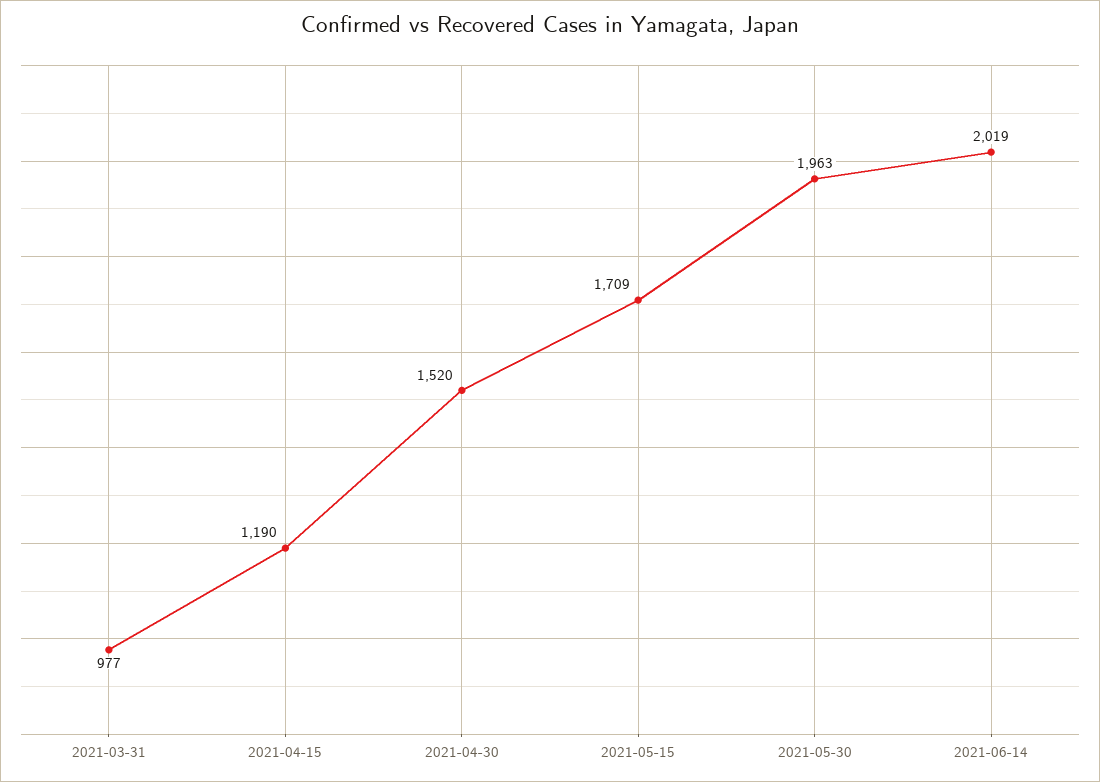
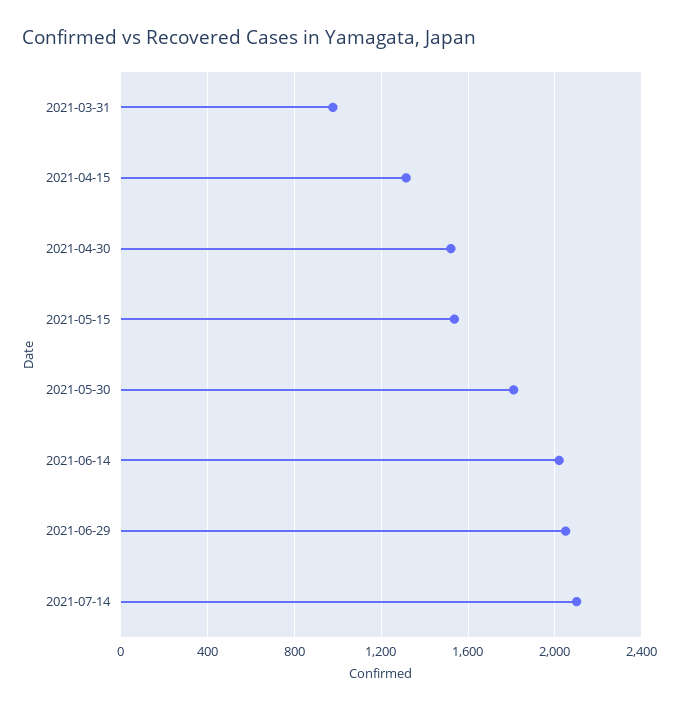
2021-04-15: 1190 -> 1300
2021-05-15: 1709 -> 1550
2021-05-30: 1963 -> 1800
2021-06-29: none -> 2050
2021-07-14: none -> 2100

